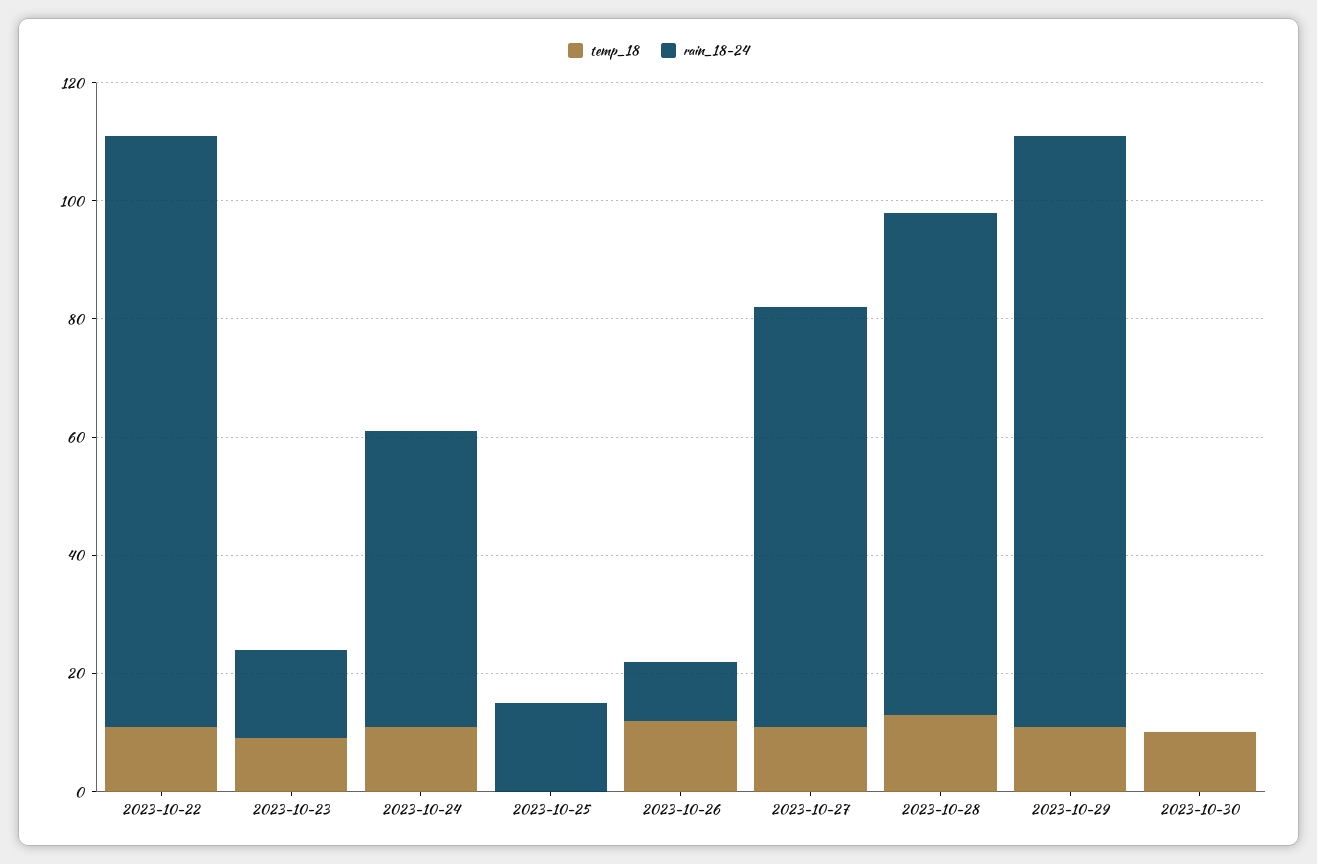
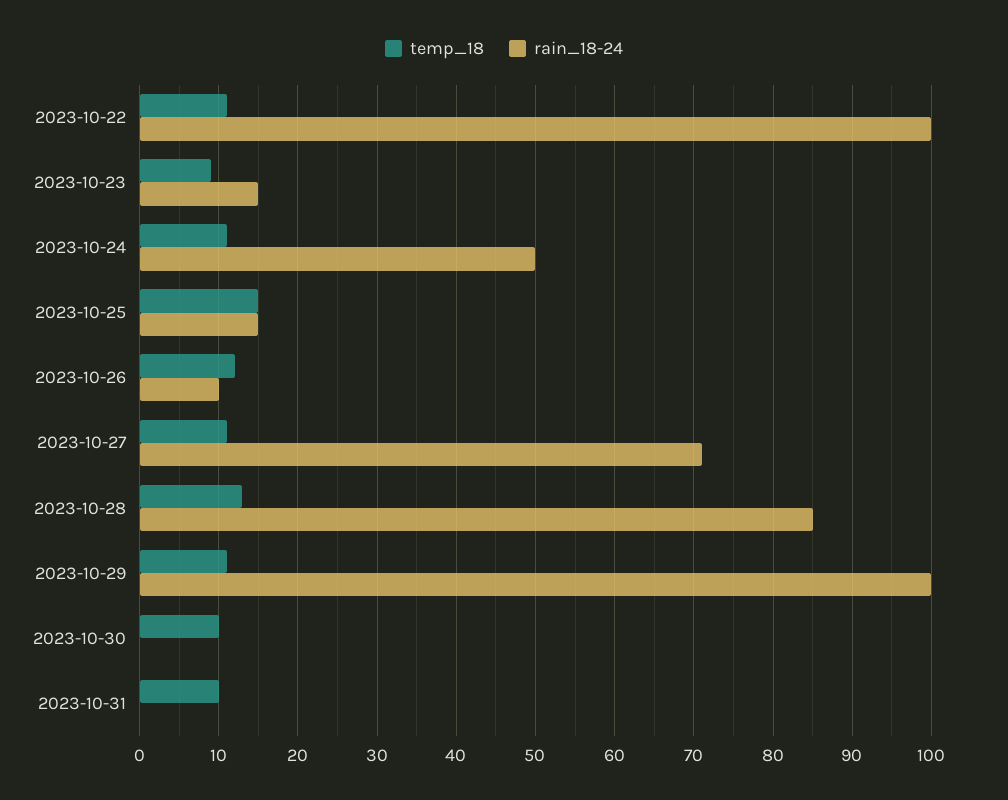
temp_18, 2023-10-25: 0 -> 15
temp_18, 2023-10-31: none -> 10
rain_18-24, 2023-10-31: none -> 0

